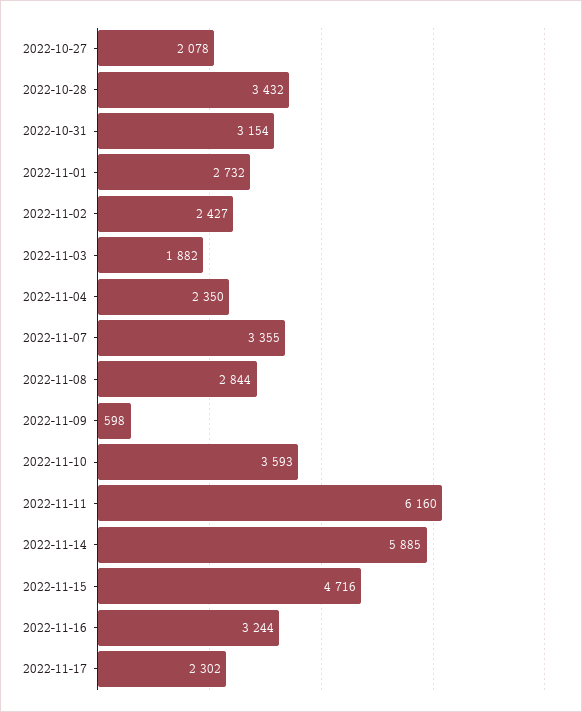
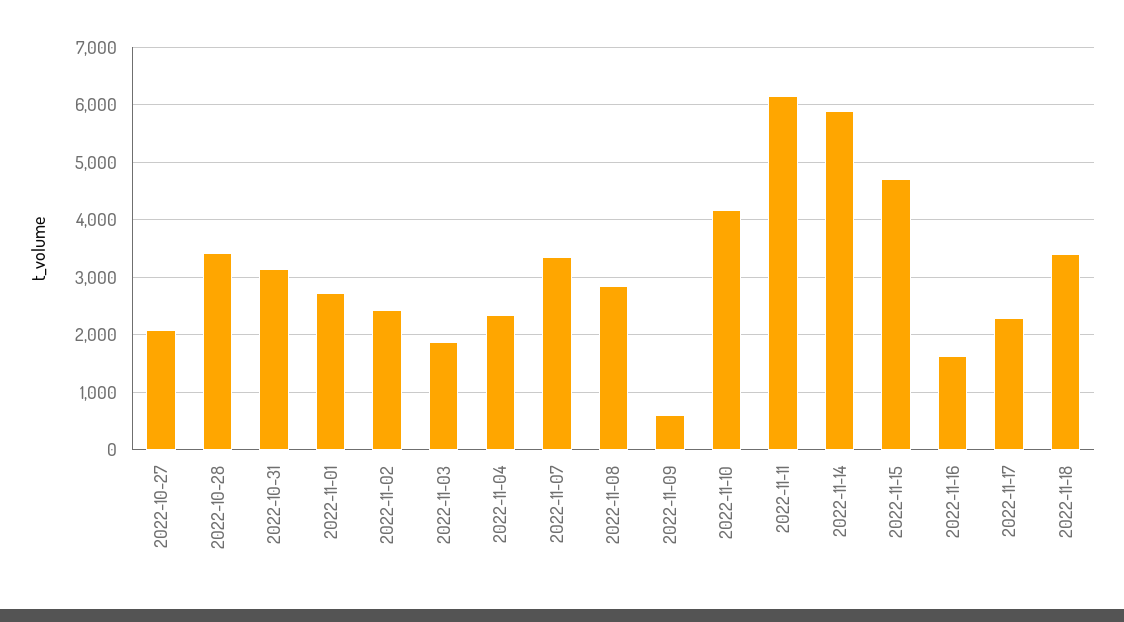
2022-11-10: 3593 -> 4200
2022-11-16: 3244 -> 1600
2022-11-18: none -> 3400

